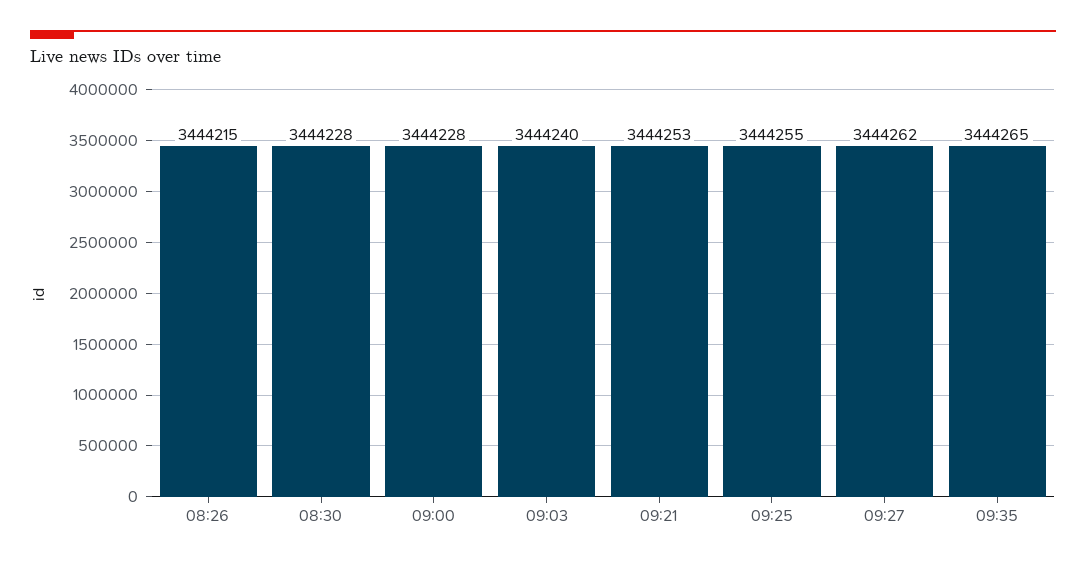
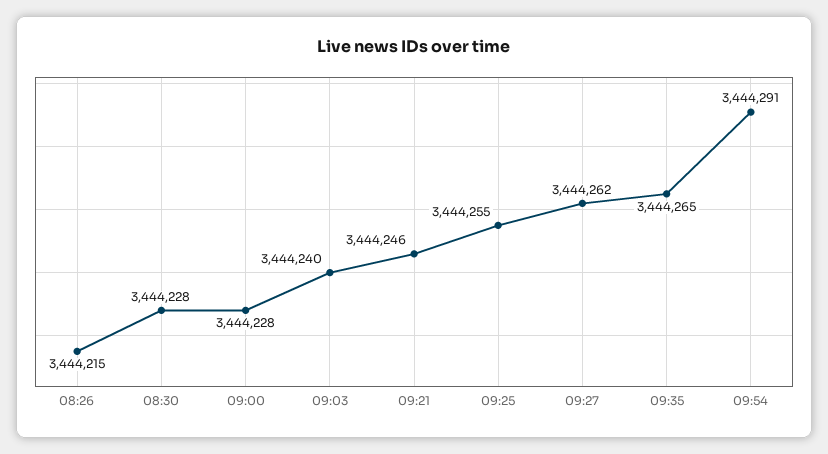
09:21: 3444253 -> 3444246
09:54: none -> 3444291

